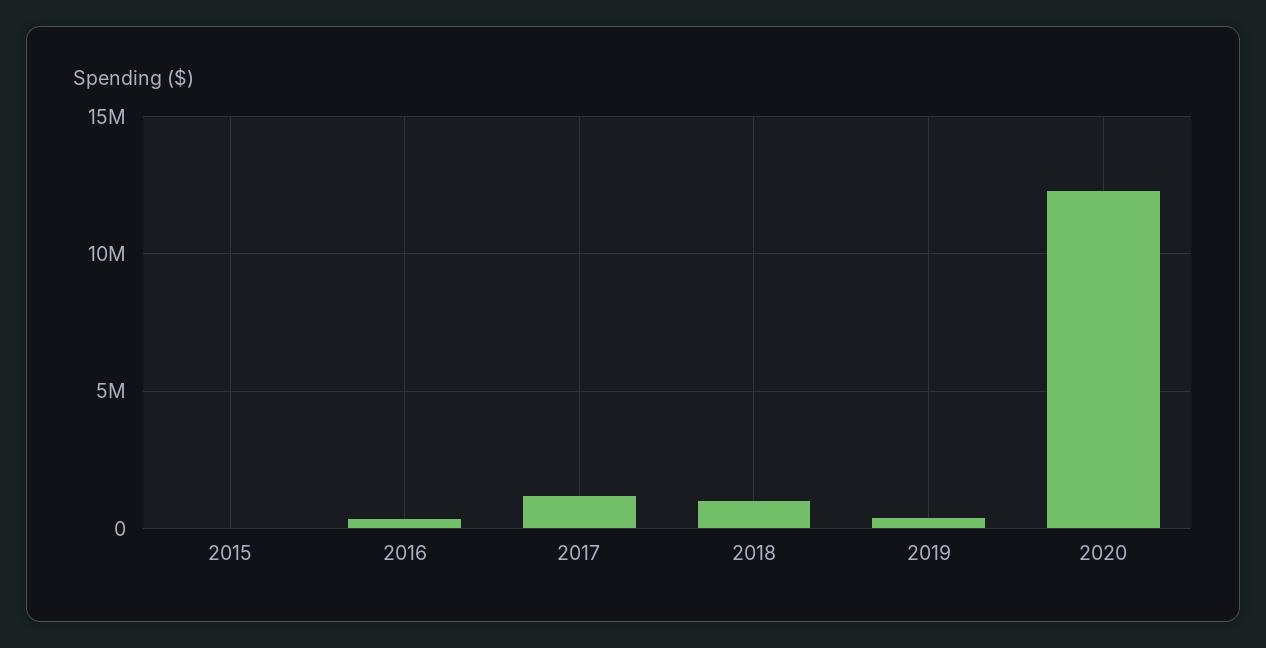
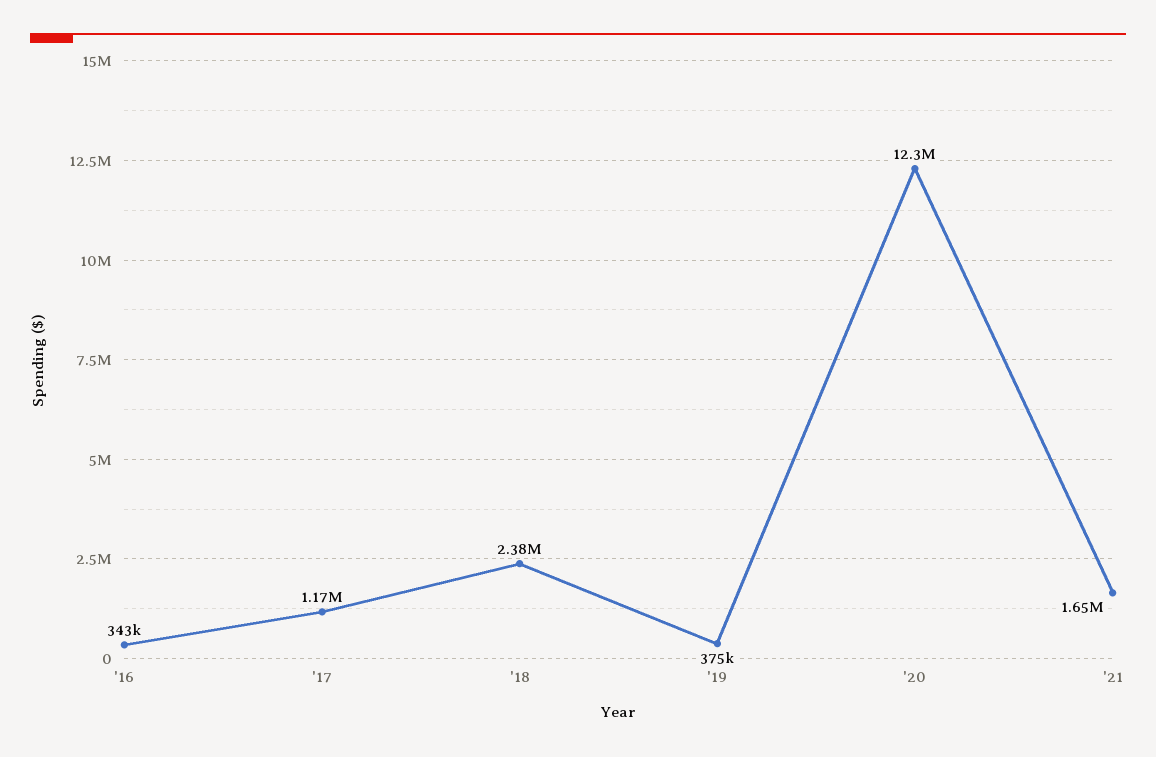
2015: 0 -> none
2018: 1000000 -> 2380000
'21: none -> 1650000

